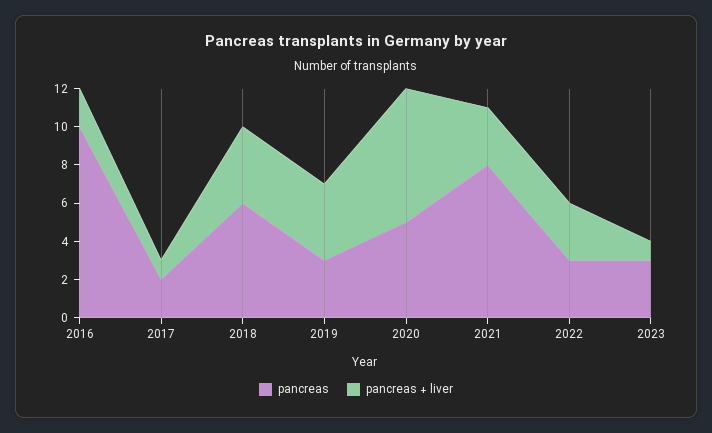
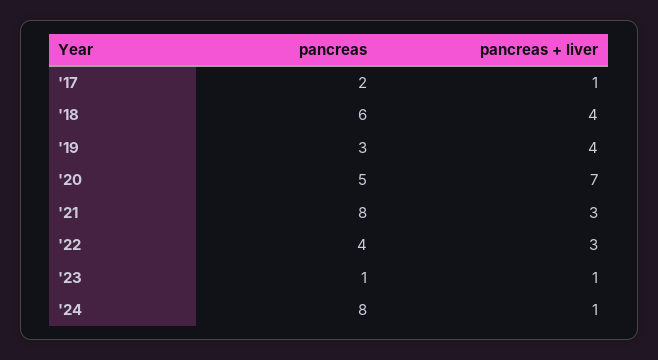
pancreas, 2016: 10 -> none
pancreas + liver, 2016: 2 -> none
pancreas, 2022: 3 -> 4
pancreas, 2023: 3 -> 1
pancreas, '24: none -> 8
pancreas + liver, '24: none -> 1

